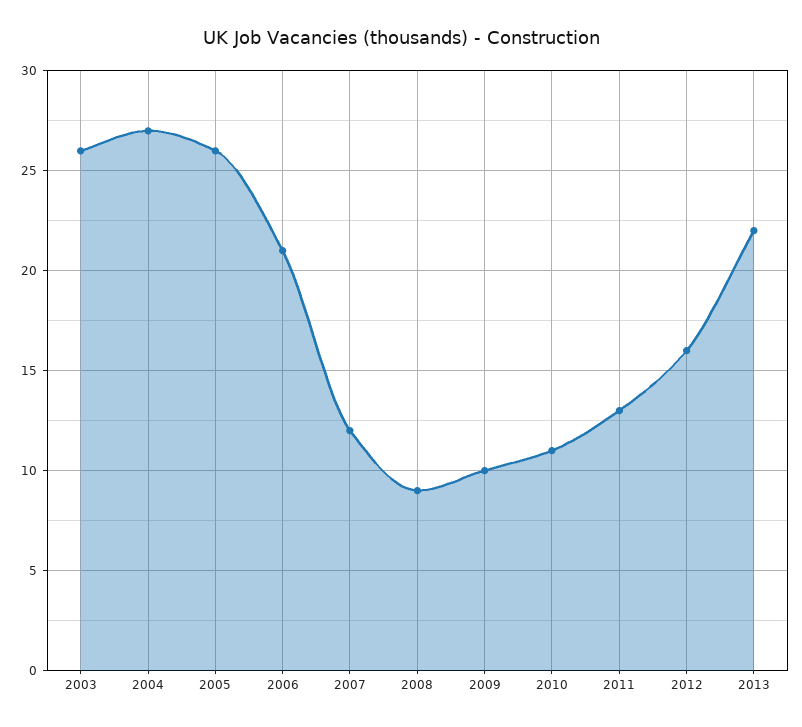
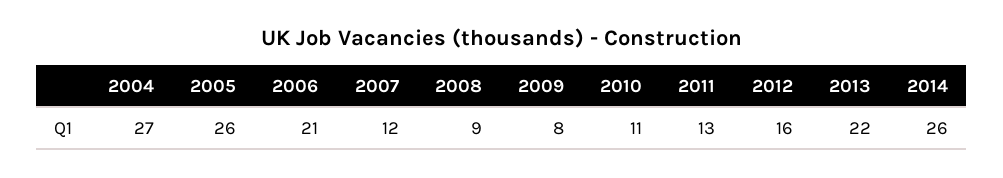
2003: 26 -> none
2009: 10 -> 8
2014: none -> 26

